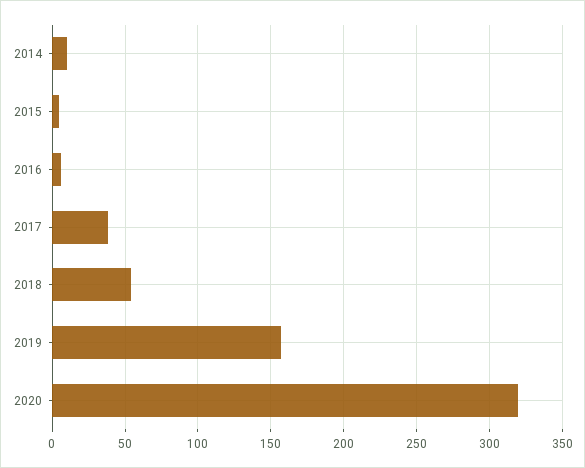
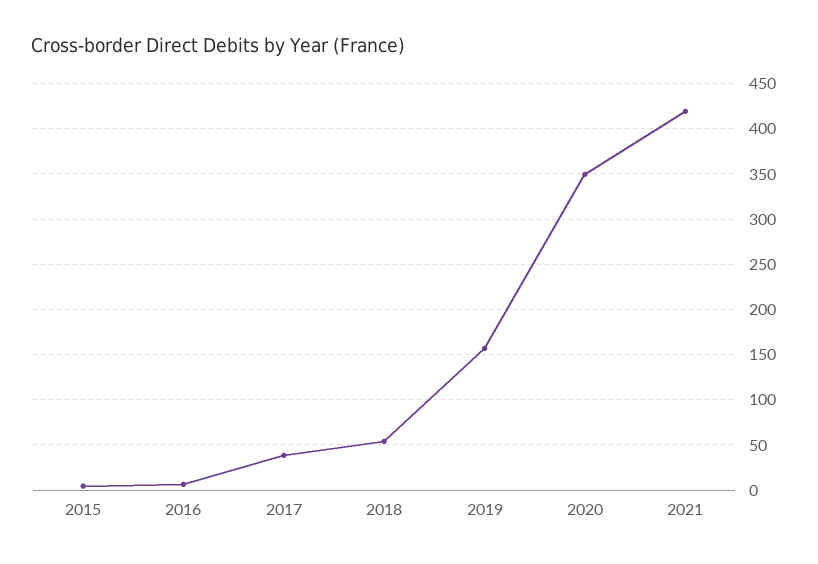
2014: 10 -> none
2020: 320 -> 350
2021: none -> 420

